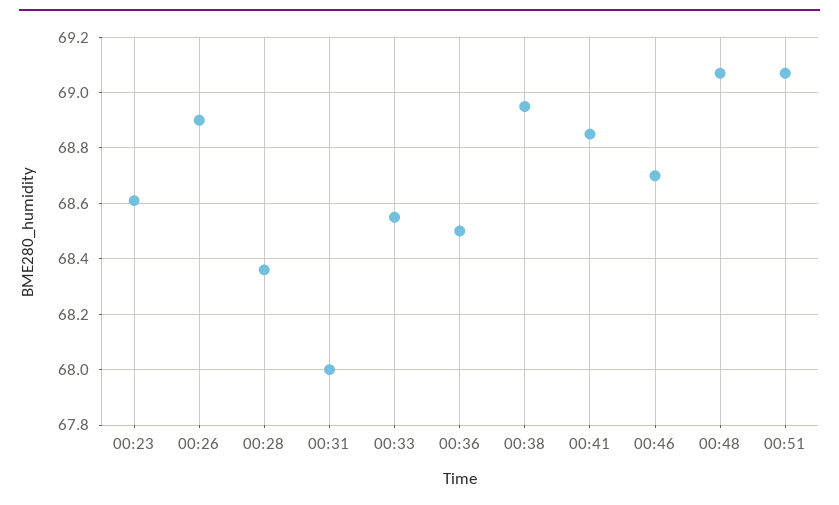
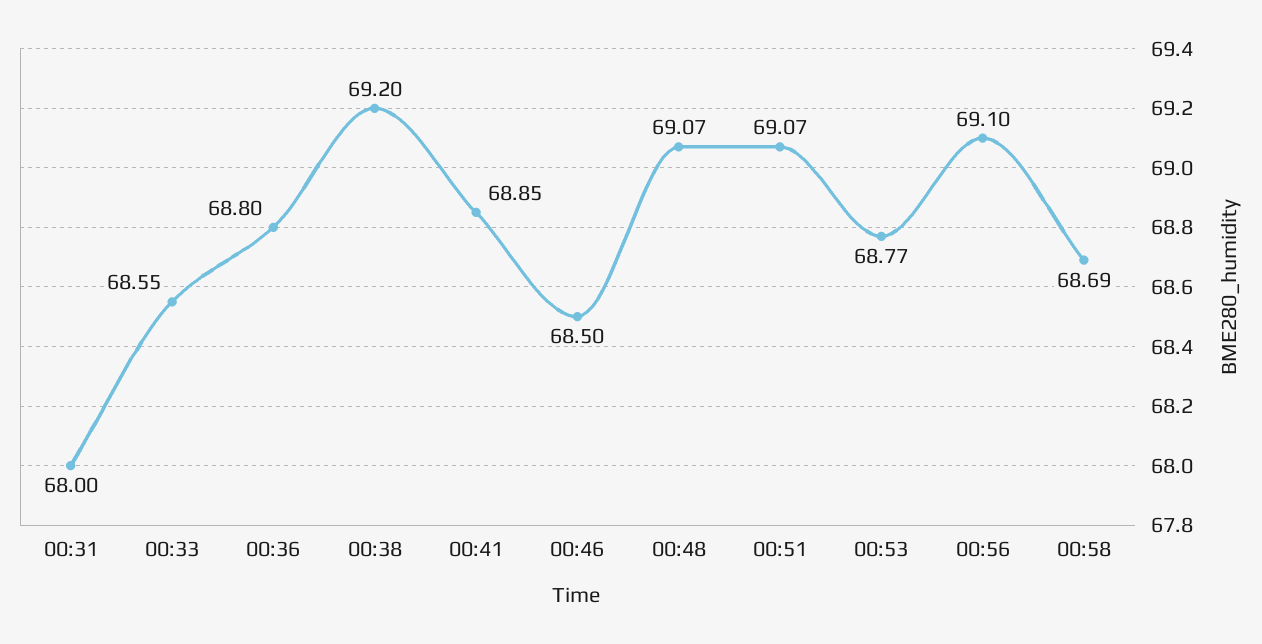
00:23: 68.6 -> none
00:26: 68.9 -> none
00:28: 68.35 -> none
00:36: 68.5 -> 68.8
00:38: 68.95 -> 69.2
00:46: 68.7 -> 68.5
00:53: none -> 68.77
00:56: none -> 69.1
00:58: none -> 68.69

